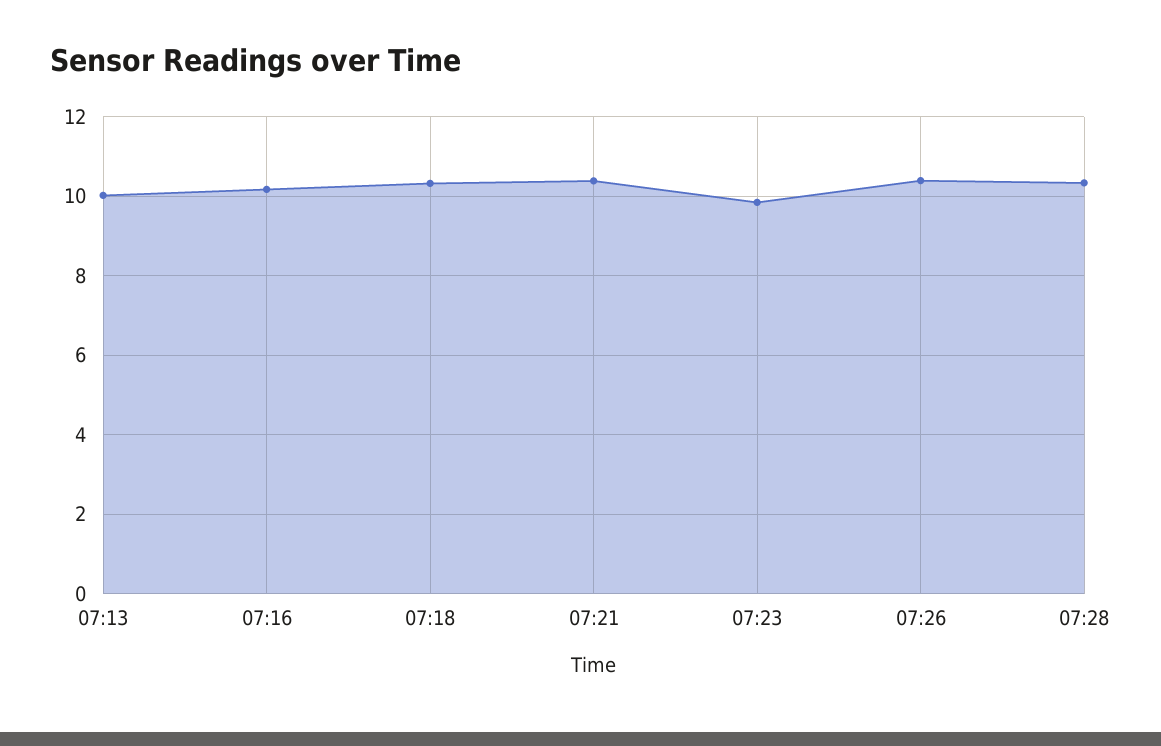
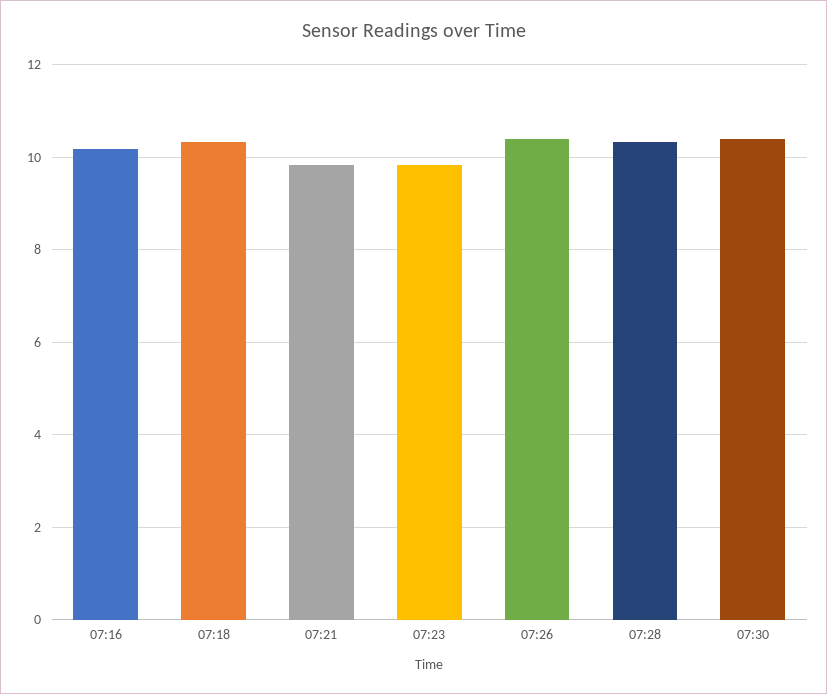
07:13: 10 -> none
07:21: 10.4 -> 9.8
07:30: none -> 10.4

